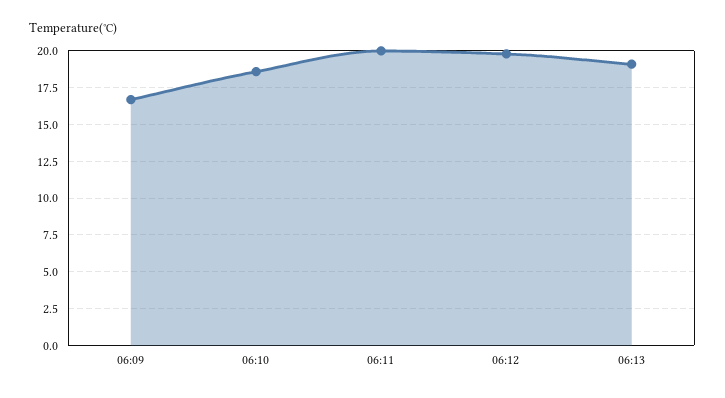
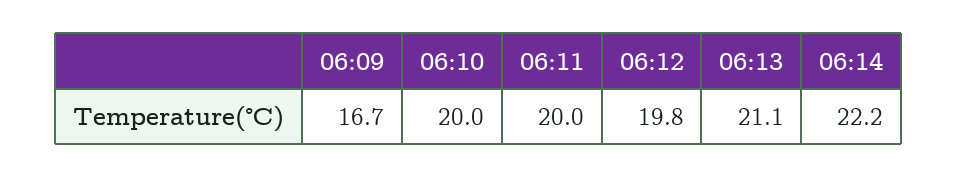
06:10: 18.5 -> 20
06:13: 19 -> 21.1
06:14: none -> 22.2

